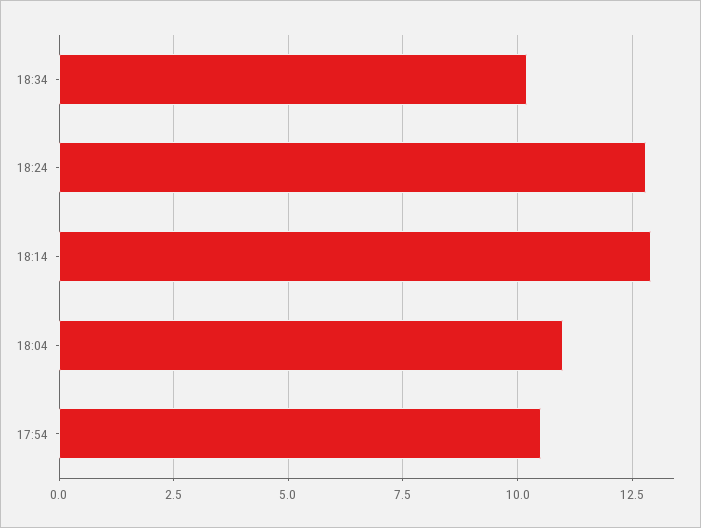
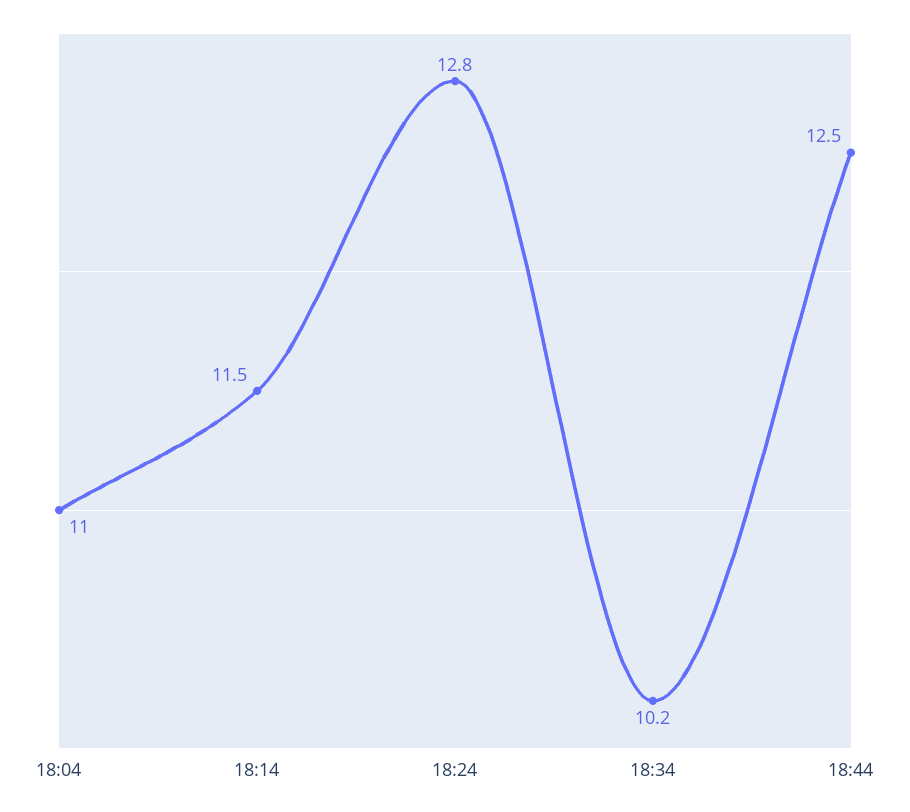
18:14: 13 -> 11.5
17:54: 10.5 -> none
18:44: none -> 12.5

